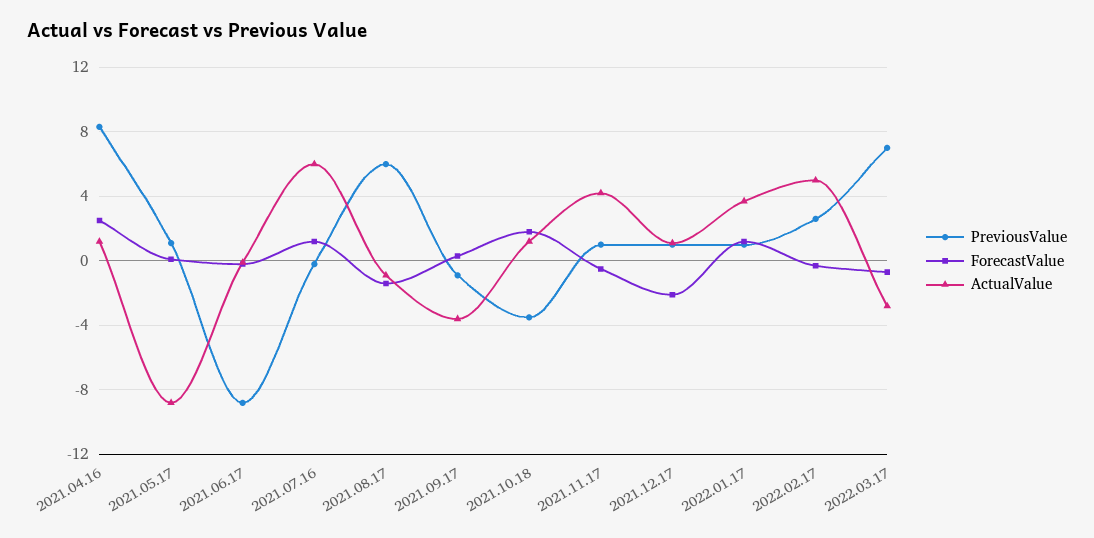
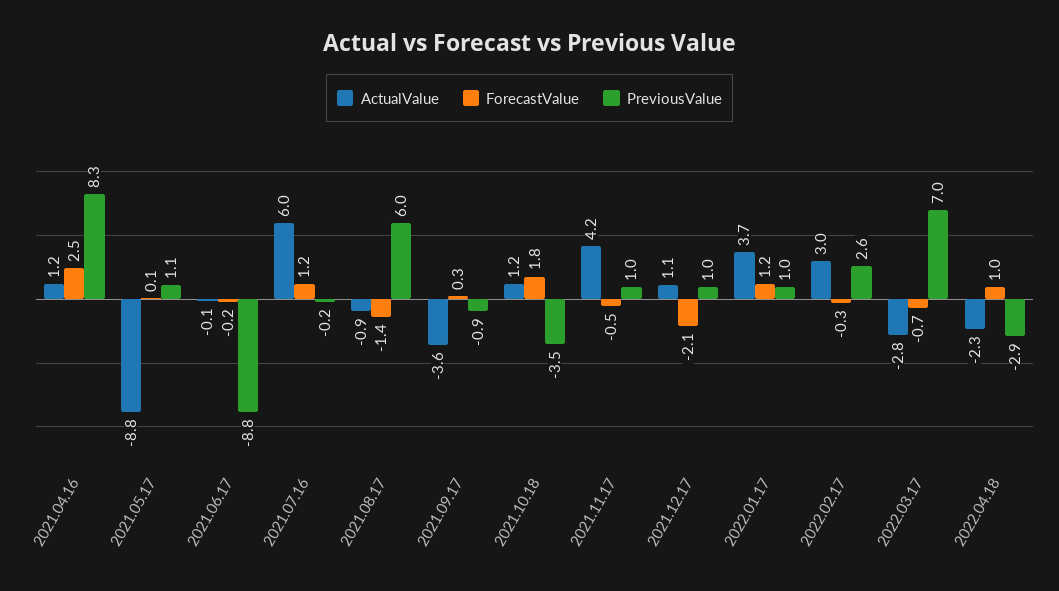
ActualValue, 2022.02.17: 5 -> 3
ActualValue, 2022.04.18: none -> -2.3
ForecastValue, 2022.04.18: none -> 1
PreviousValue, 2022.04.18: none -> -2.9

